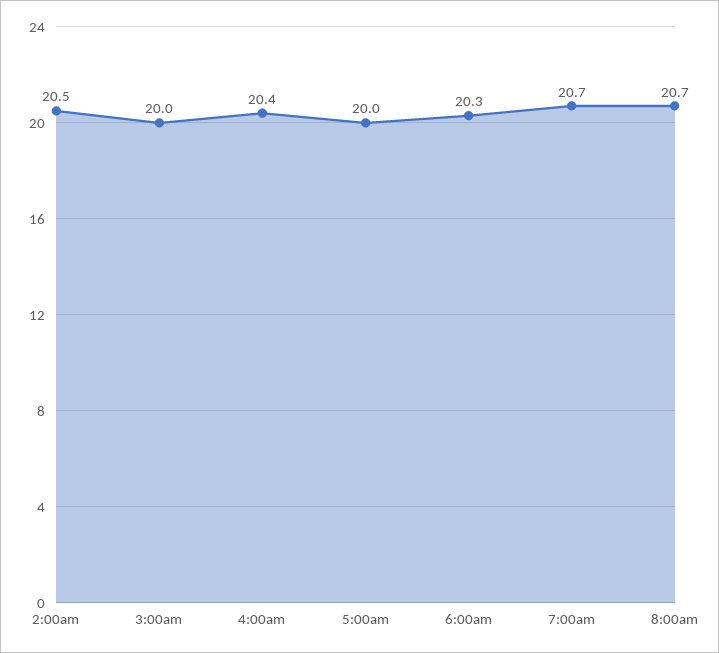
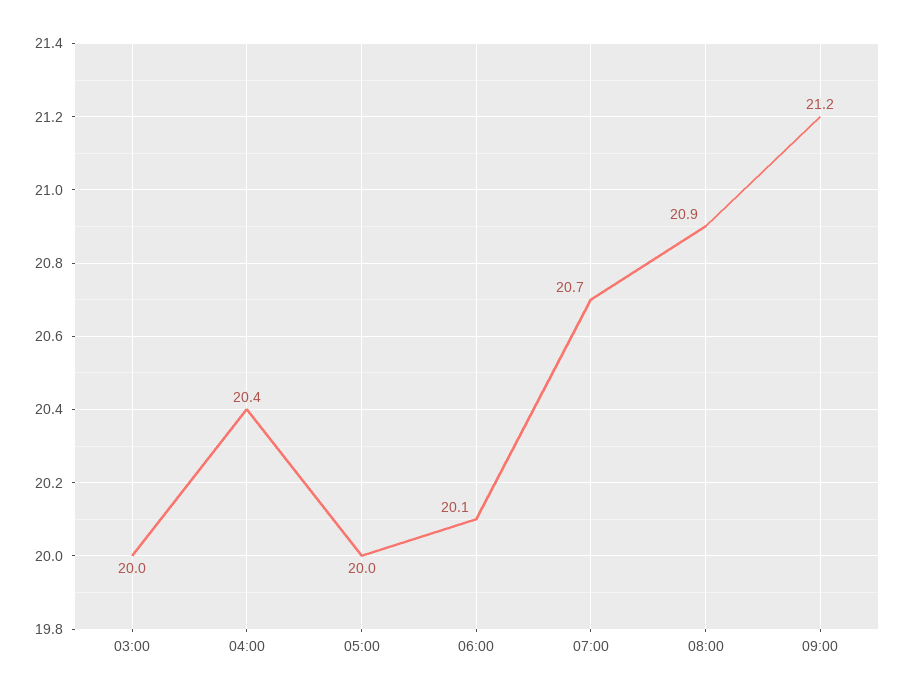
2:00am: 20.5 -> none
6:00am: 20.3 -> 20.1
8:00am: 20.7 -> 20.9
09:00: none -> 21.2

